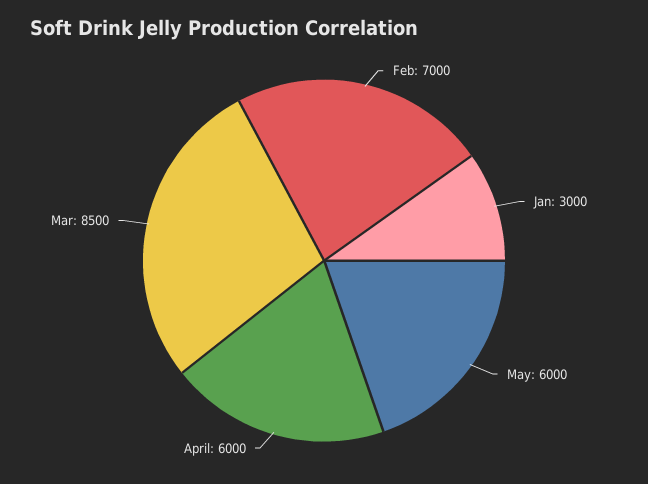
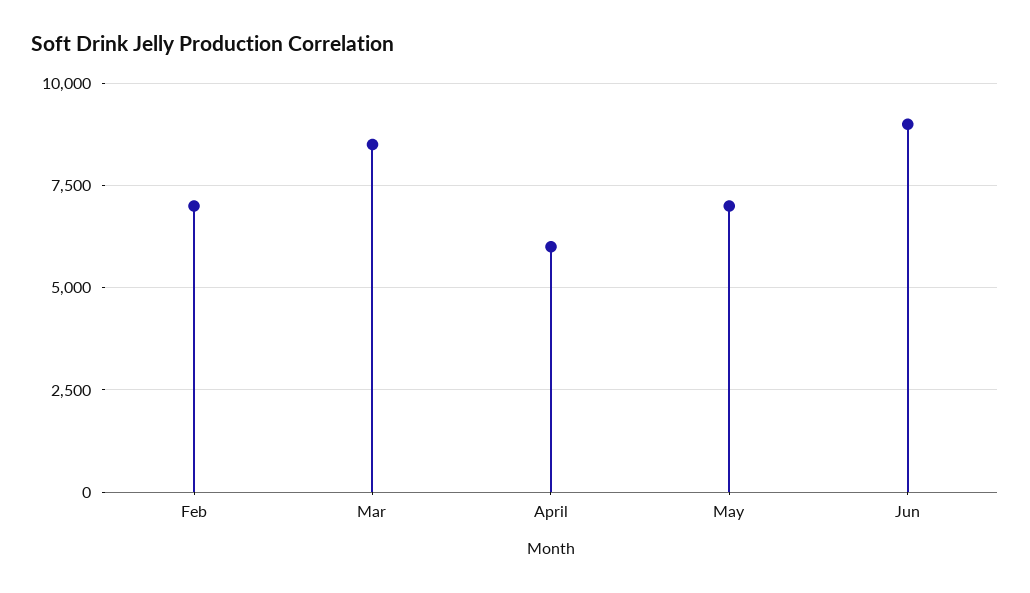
Jan: 3000 -> none
May: 6000 -> 7000
Jun: none -> 9000

